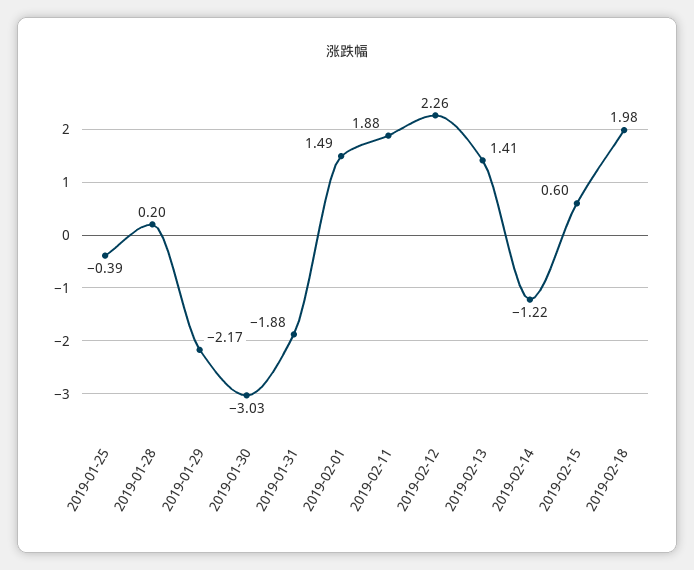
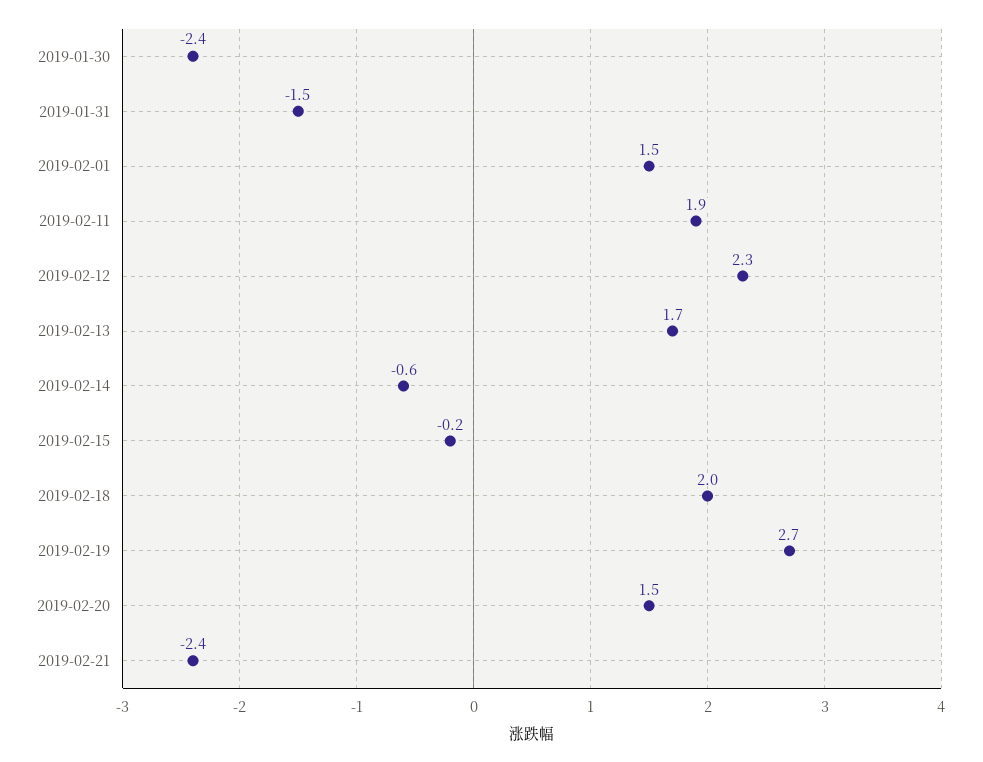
2019-01-25: -0.39 -> none
2019-01-28: 0.2 -> none
2019-01-29: -2.17 -> none
2019-01-30: -3.03 -> -2.4
2019-01-31: -1.88 -> -1.5
2019-02-13: 1.41 -> 1.7
2019-02-14: -1.22 -> -0.6
2019-02-15: 0.6 -> -0.2
2019-02-19: none -> 2.7
2019-02-20: none -> 1.5
2019-02-21: none -> -2.4

